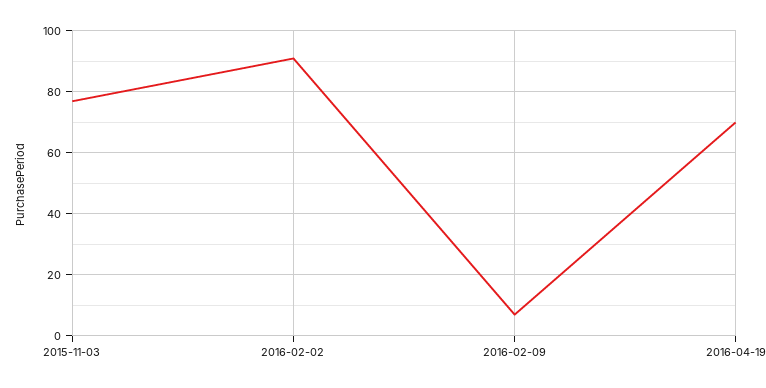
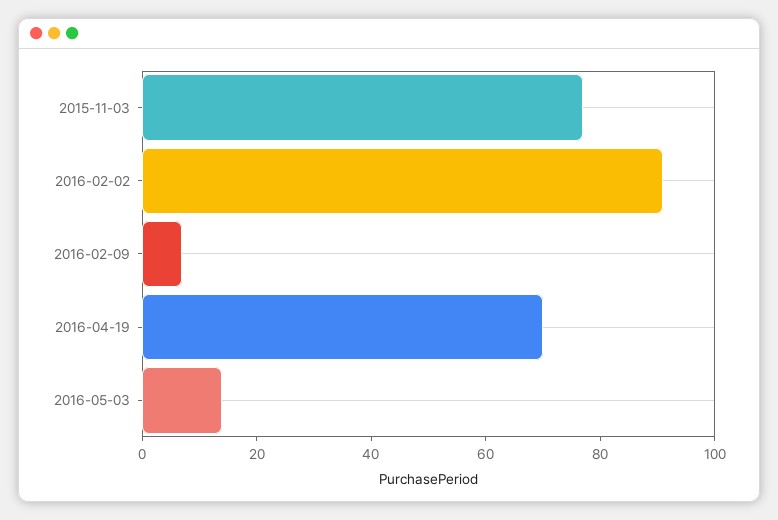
2016-05-03: none -> 15

